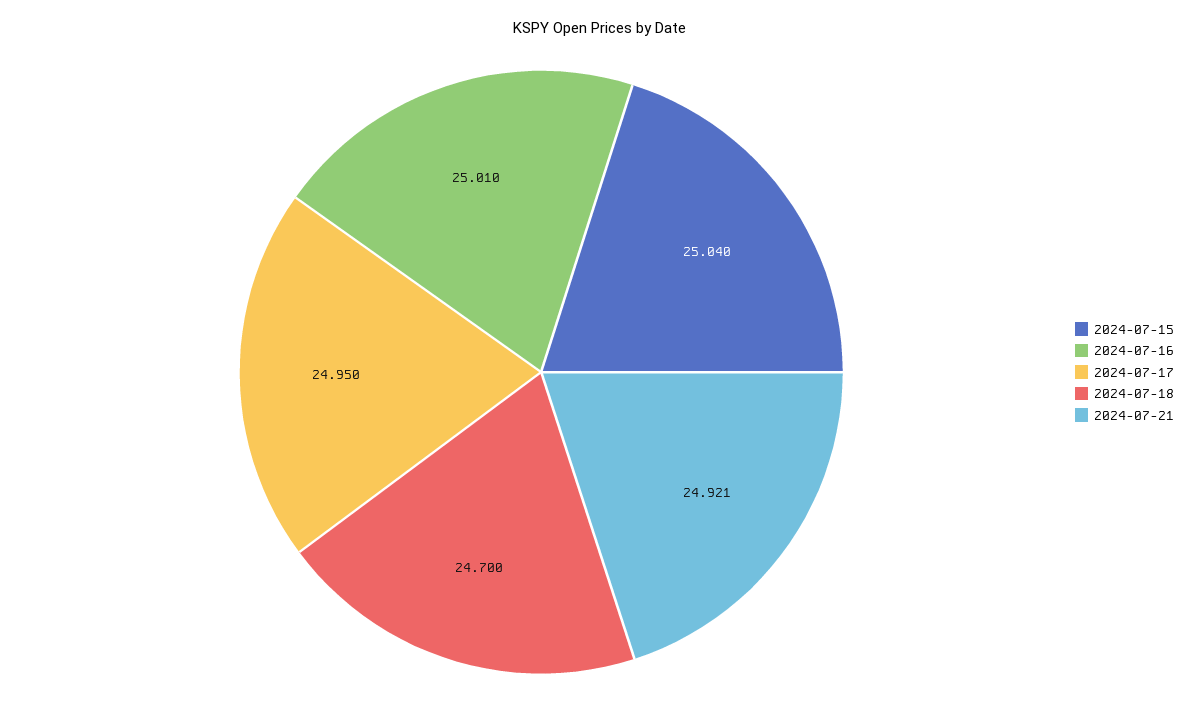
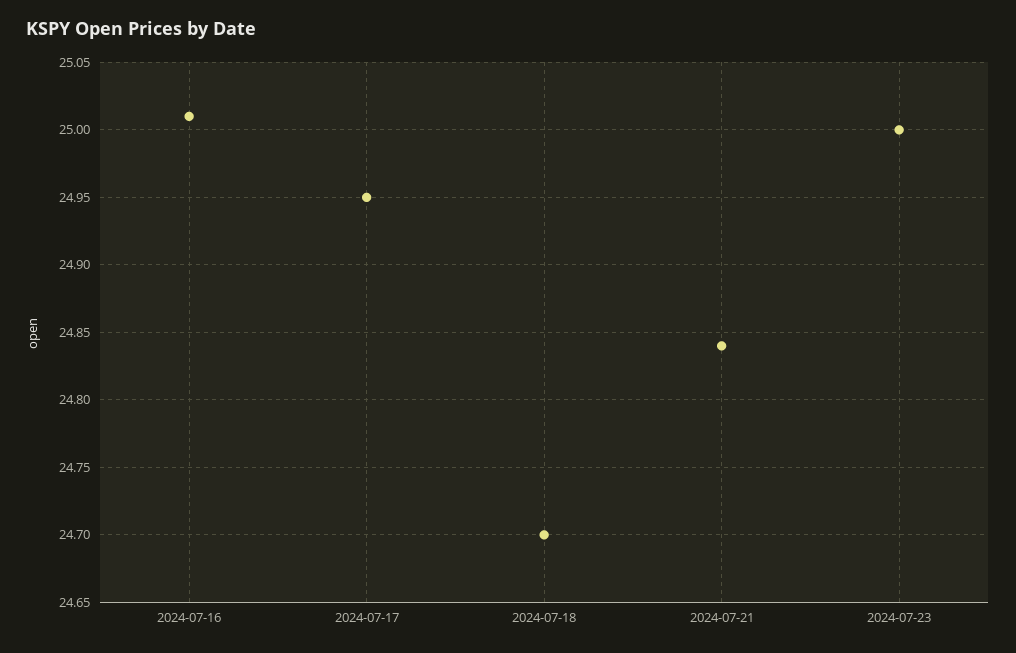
2024-07-15: 25.04 -> none
2024-07-21: 24.921 -> 24.84
2024-07-23: none -> 25

